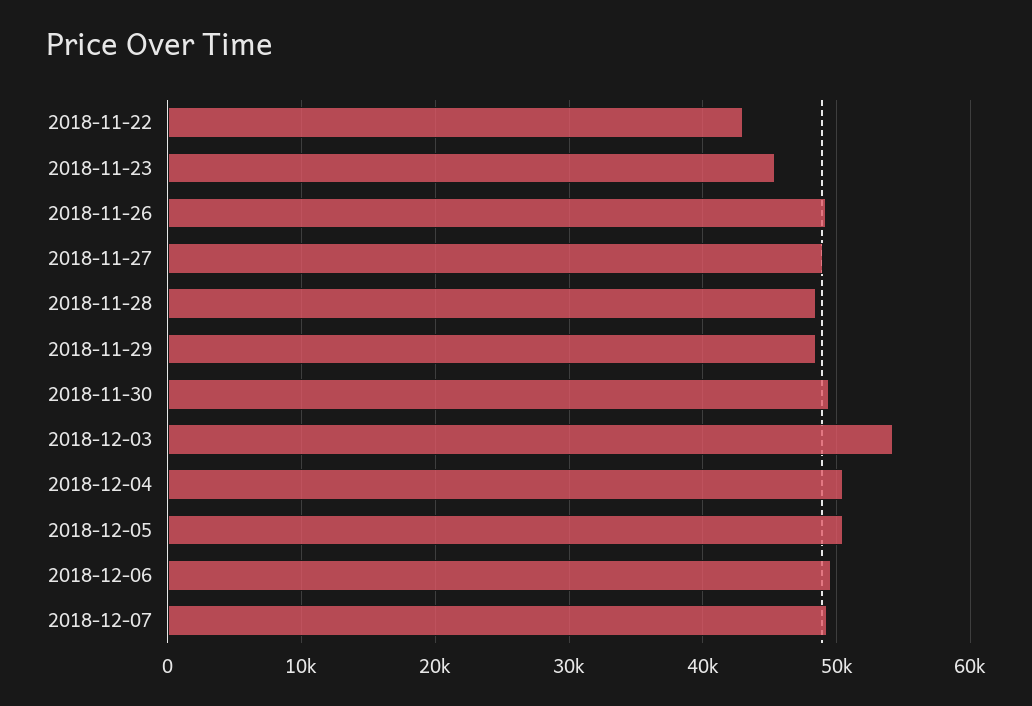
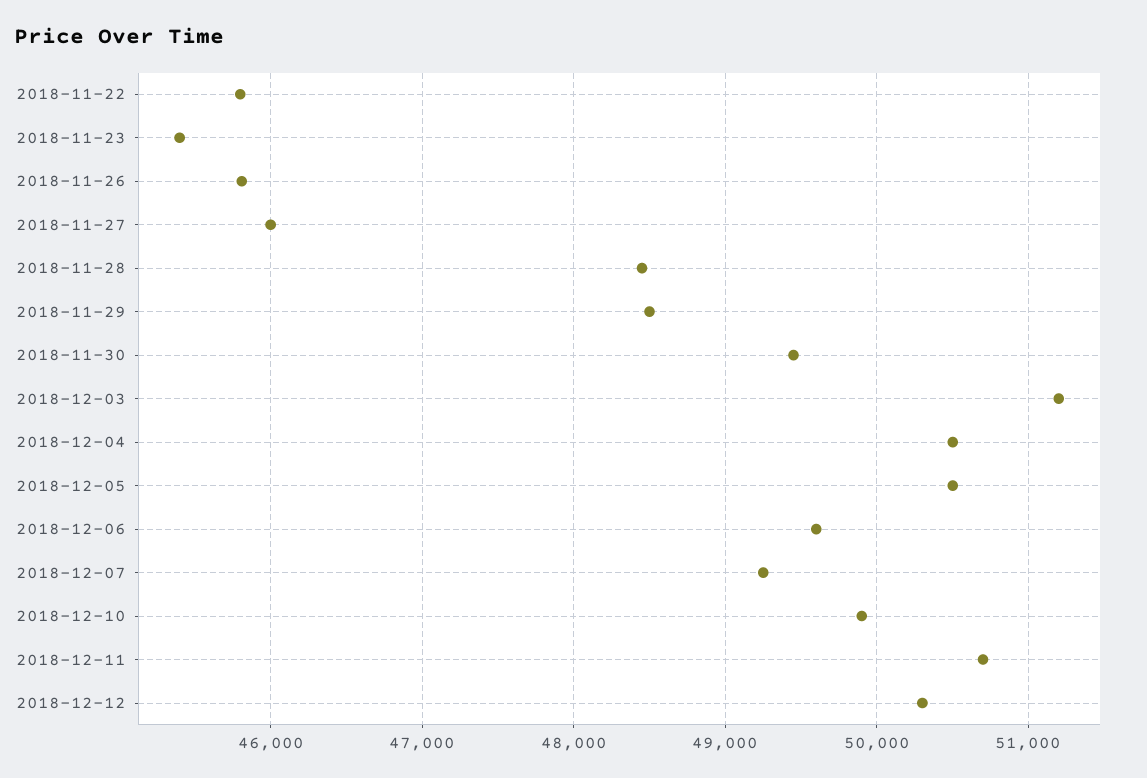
2018-11-22: 43000 -> 45800
2018-11-26: 49000 -> 45800
2018-11-27: 49000 -> 46000
2018-12-03: 54000 -> 51200
2018-12-10: none -> 49900
2018-12-11: none -> 50700
2018-12-12: none -> 50300

